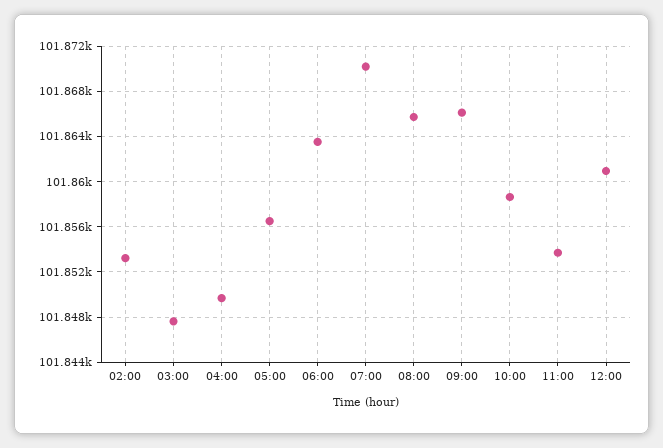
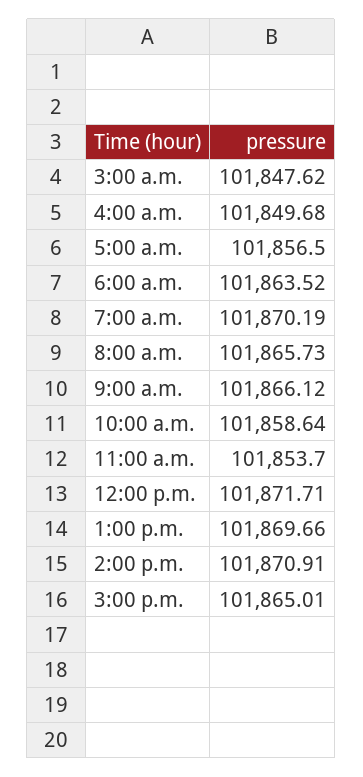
02:00: 101853 -> none
12:00: 101861 -> 101871.71
1:00 p.m.: none -> 101869.66
2:00 p.m.: none -> 101870.91
3:00 p.m.: none -> 101865.01

